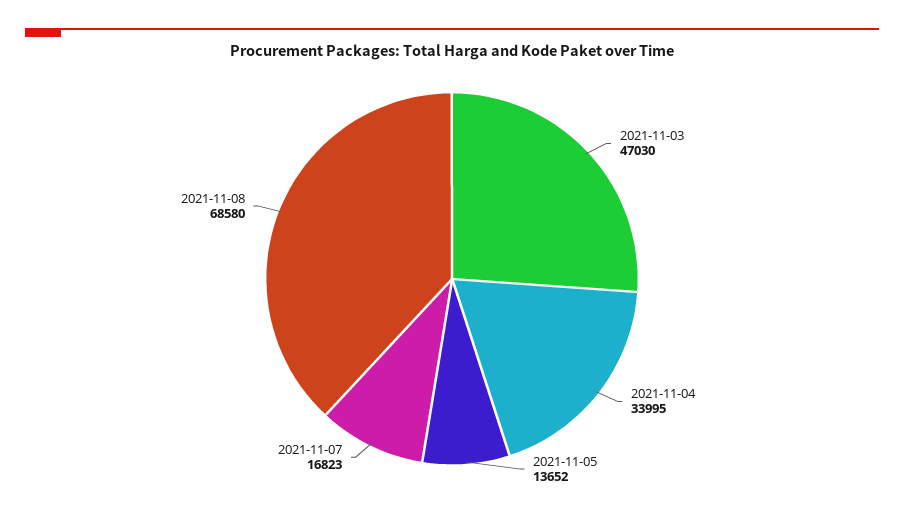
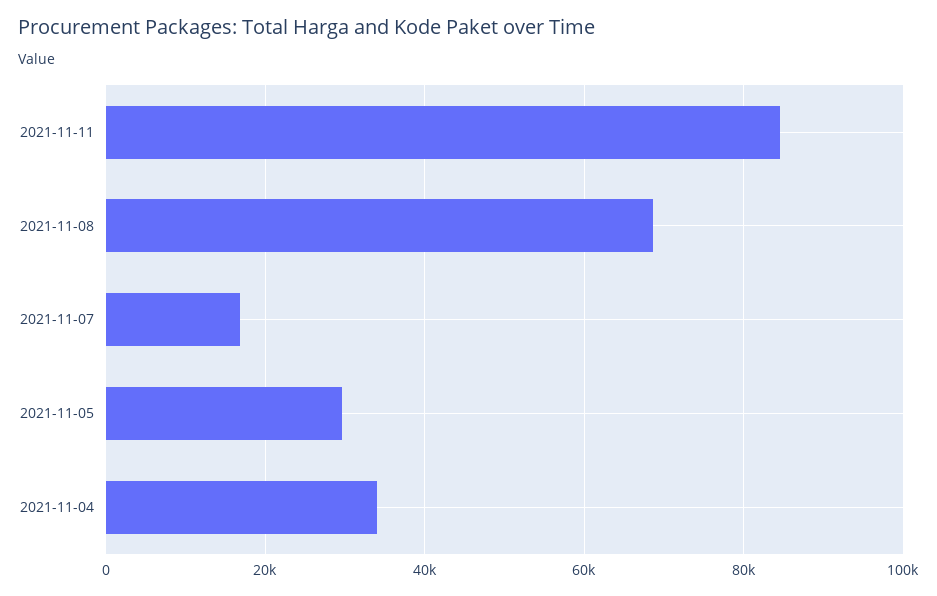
2021-11-03: 47030 -> none
2021-11-05: 13652 -> 30000
2021-11-11: none -> 84000

